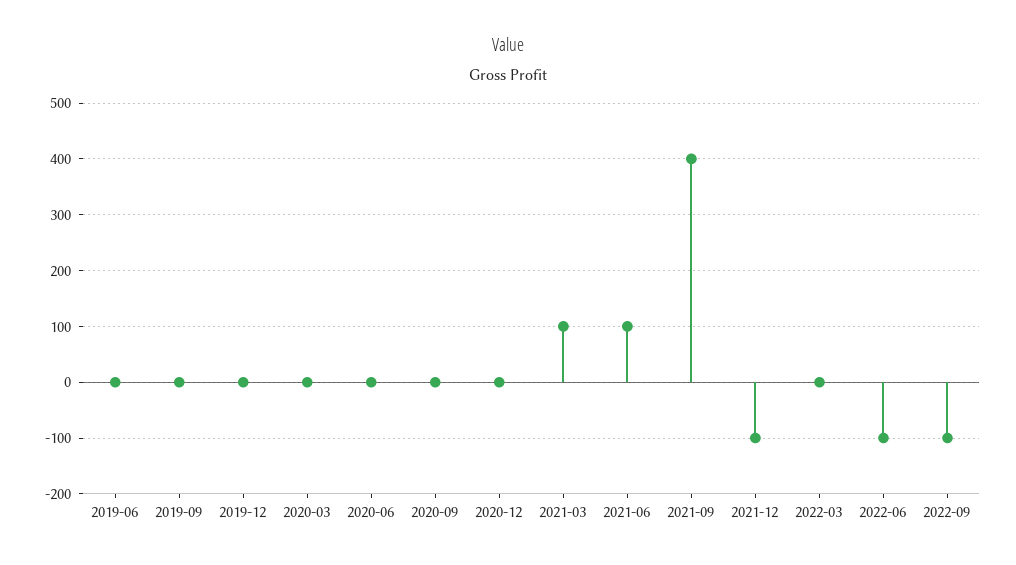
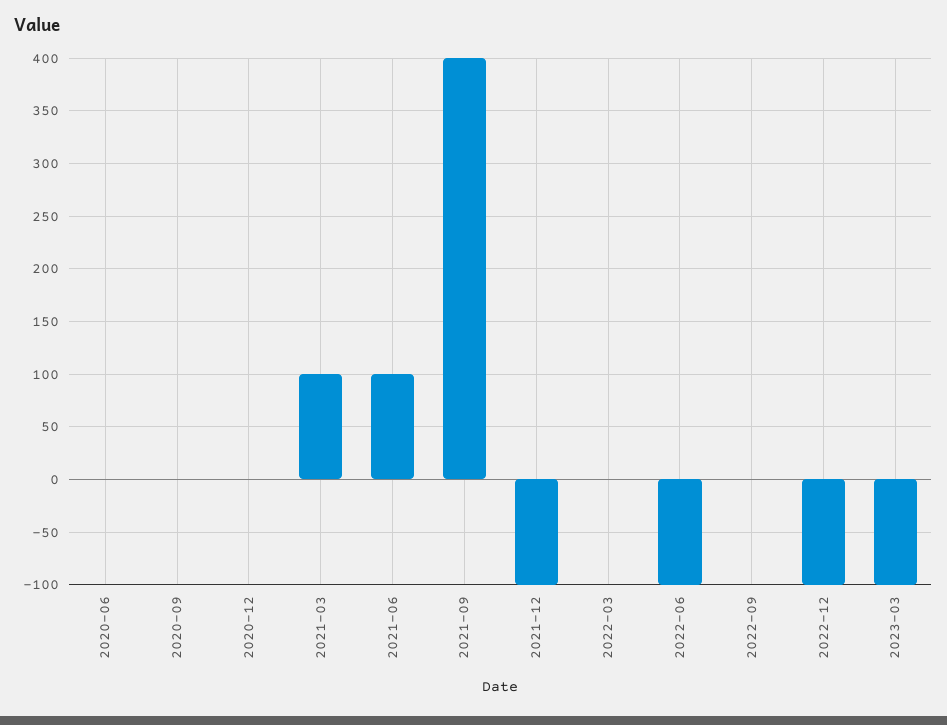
2019-06: 0 -> none
2019-09: 0 -> none
2019-12: 0 -> none
2020-03: 0 -> none
2022-09: -100 -> 0
2022-12: none -> -100
2023-03: none -> -100

